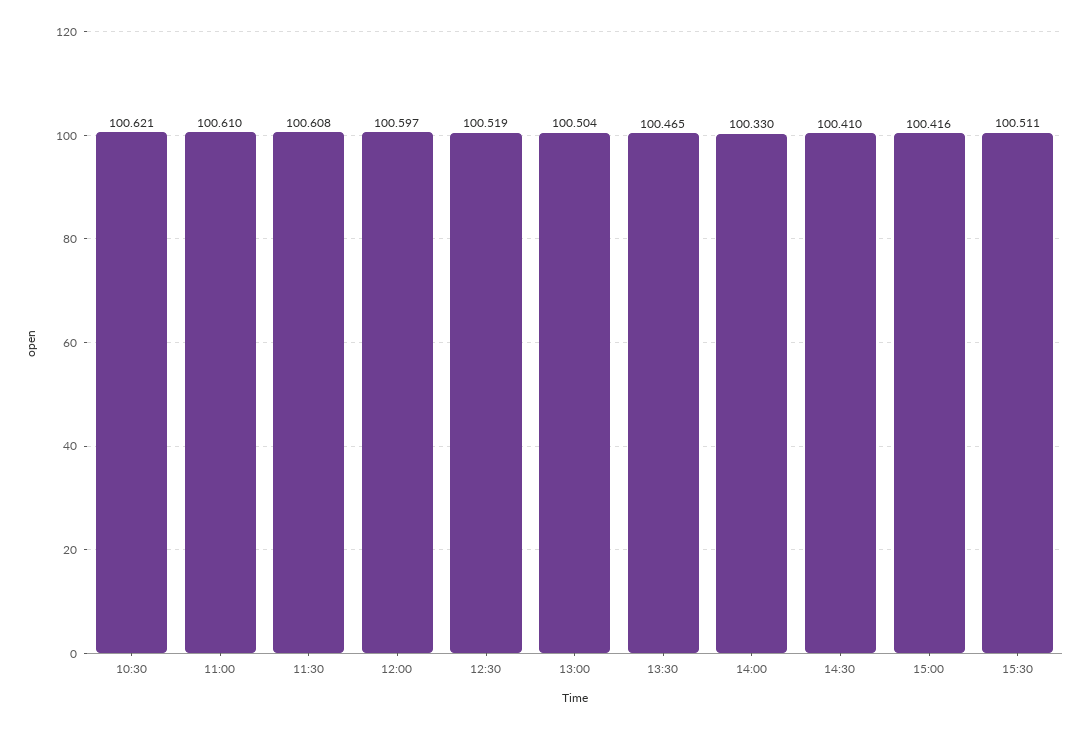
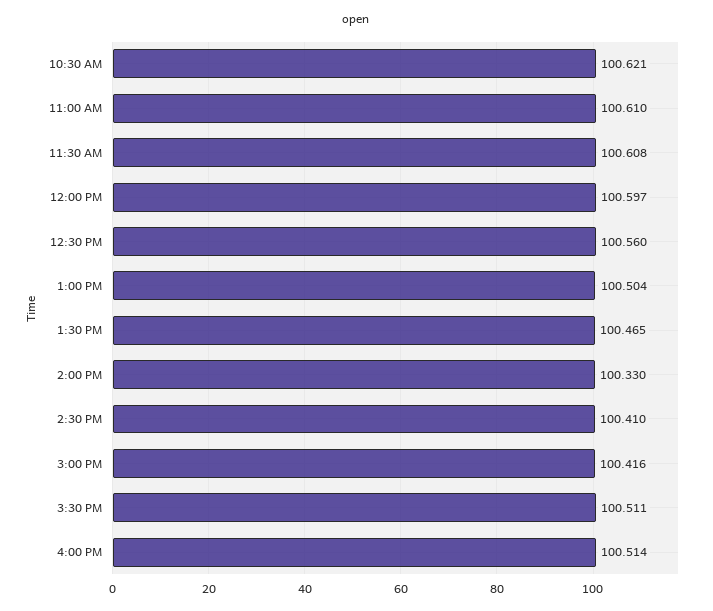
12:30: 100.519 -> 100.56
4:00 PM: none -> 100.514

